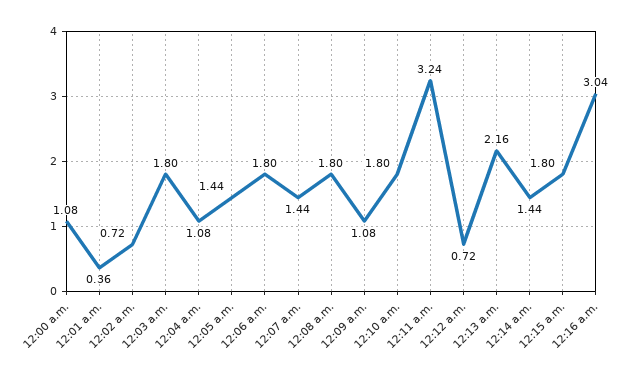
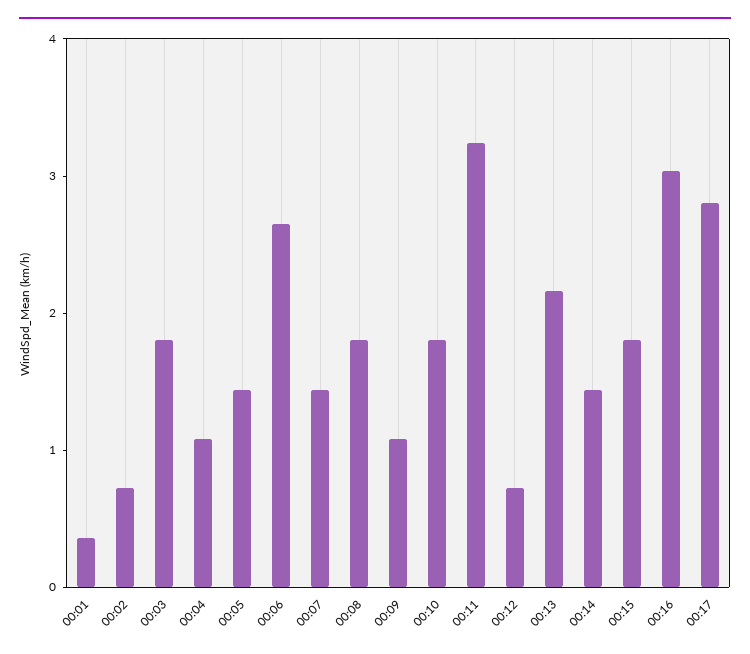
12:00 a.m.: 1.08 -> none
12:06 a.m.: 1.8 -> 2.6
00:17: none -> 2.8

